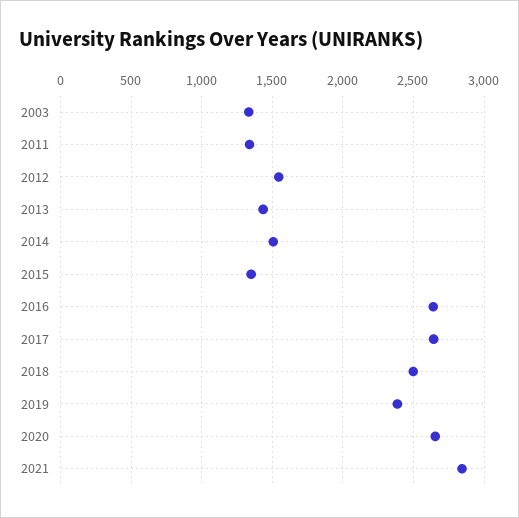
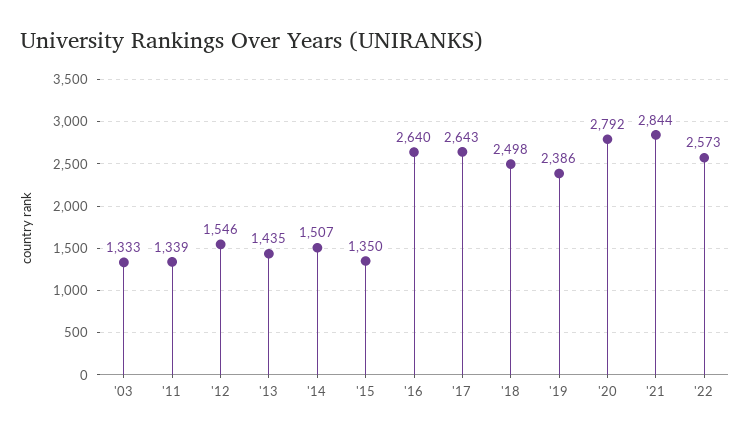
2020: 2650 -> 2792
'22: none -> 2573

